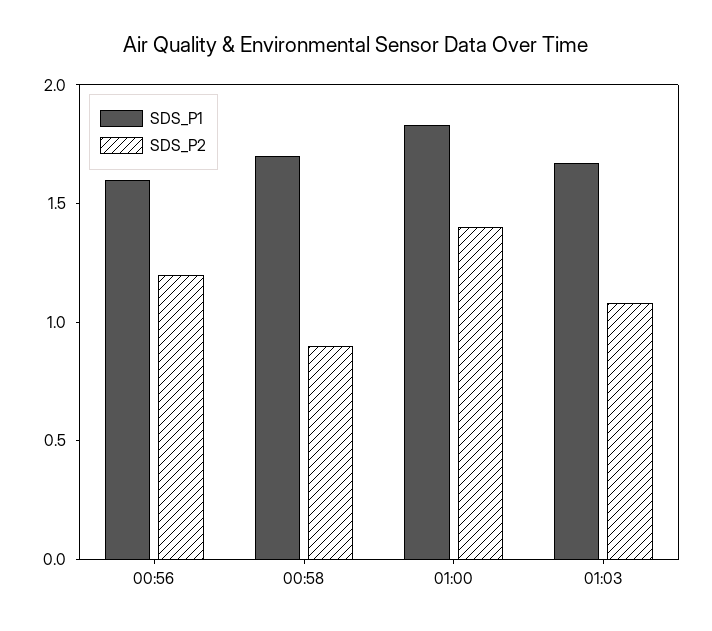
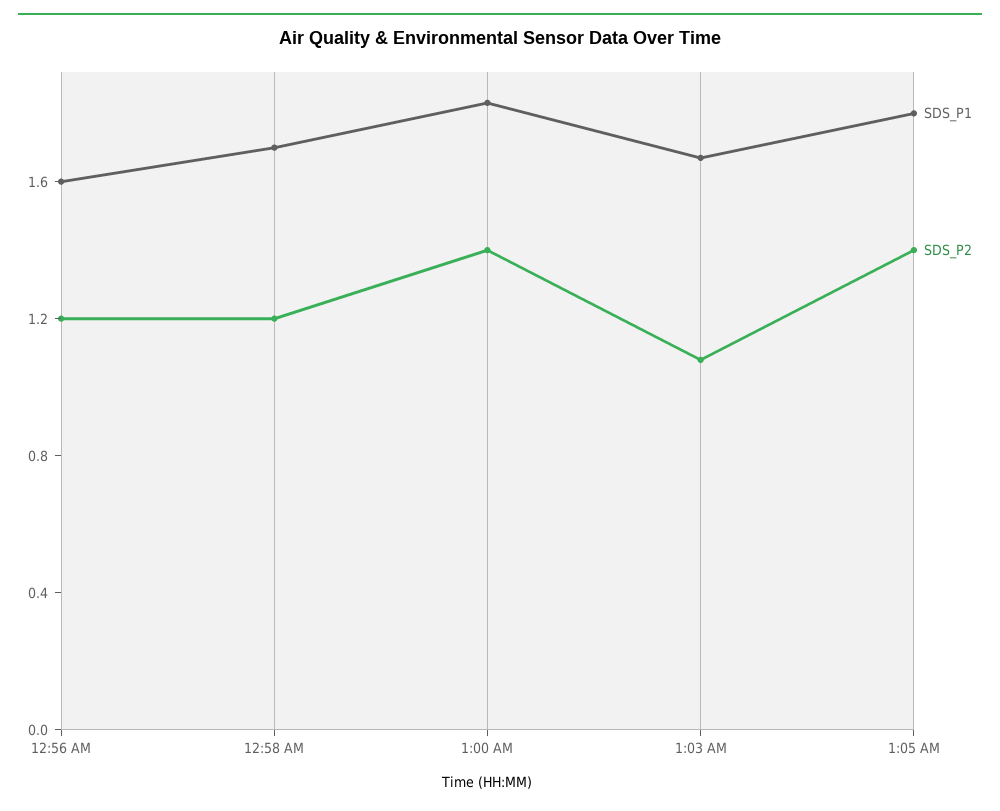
SDS_P2, 00:58: 0.9 -> 1.2
SDS_P1, 1:05 AM: none -> 1.8
SDS_P2, 1:05 AM: none -> 1.4

